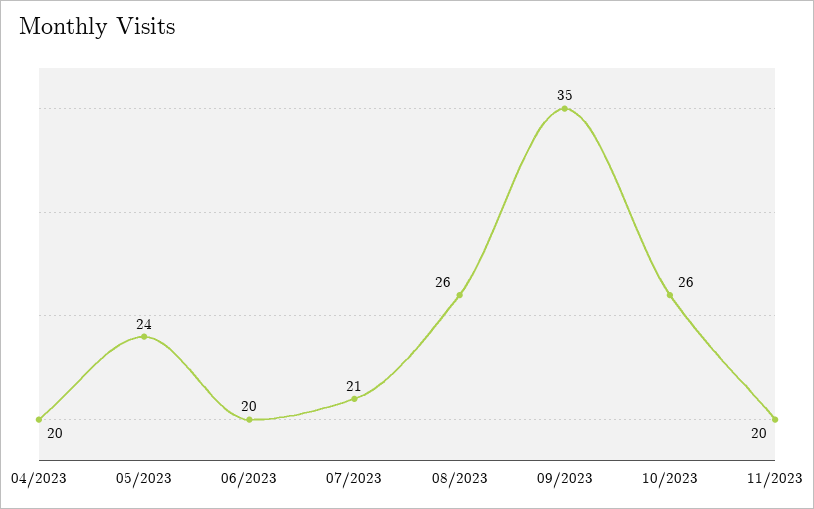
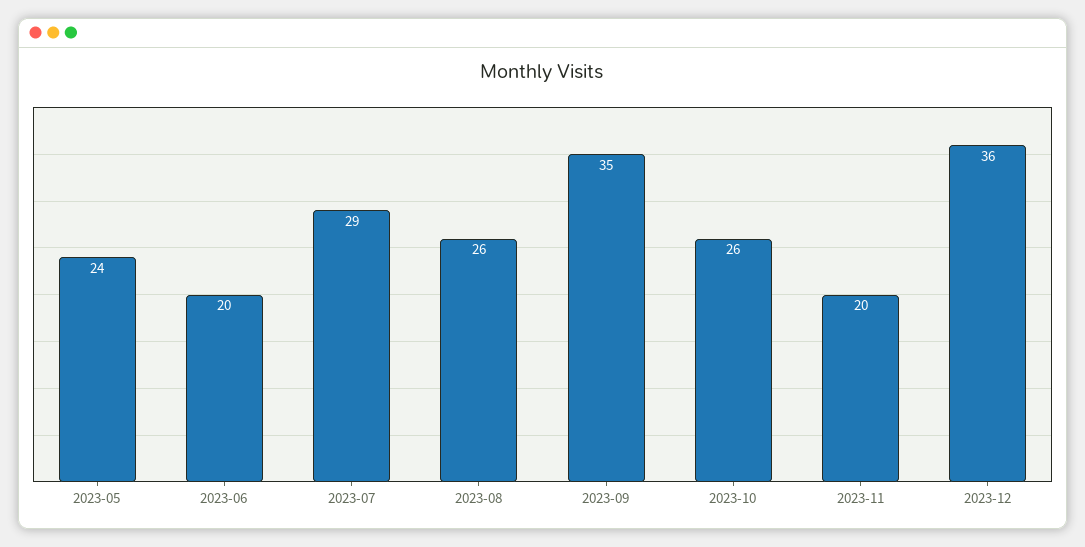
04/2023: 20 -> none
07/2023: 21 -> 29
2023-12: none -> 36

